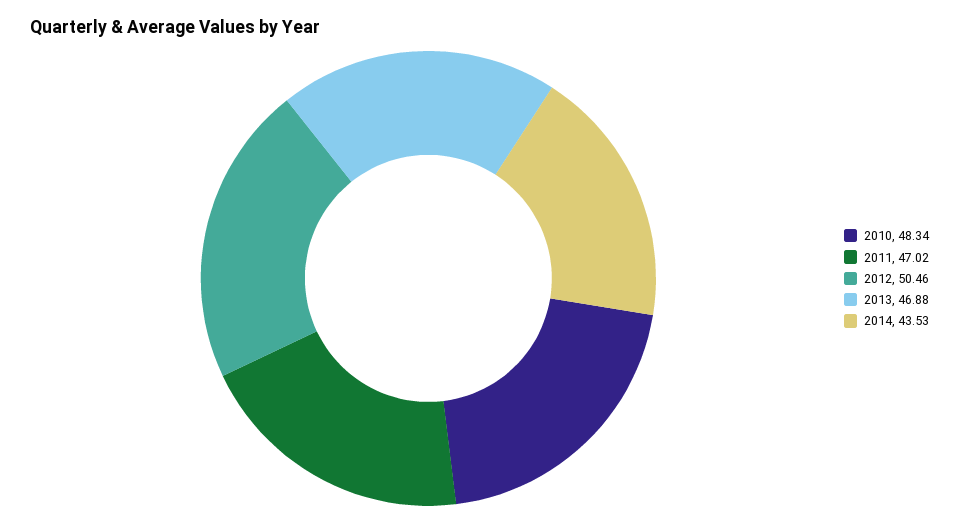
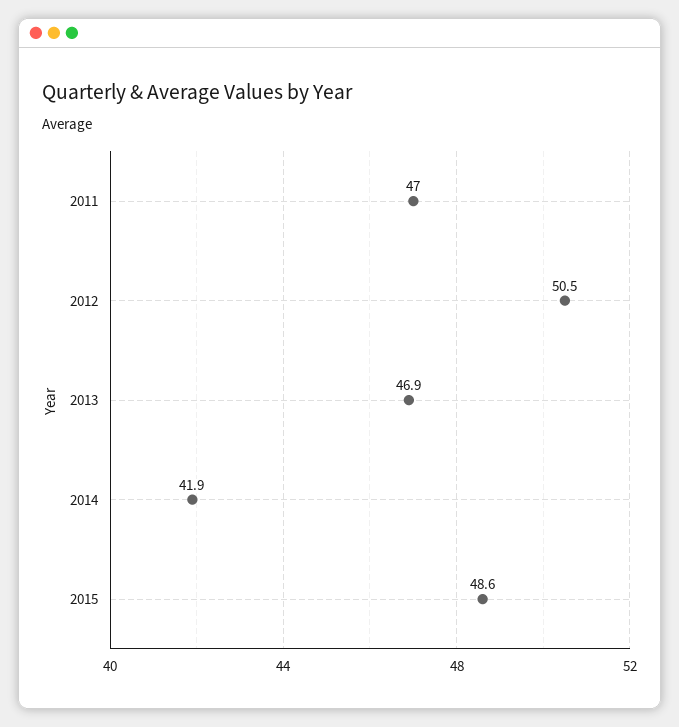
2010: 48.34 -> none
2014: 43.53 -> 41.9
2015: none -> 48.6

